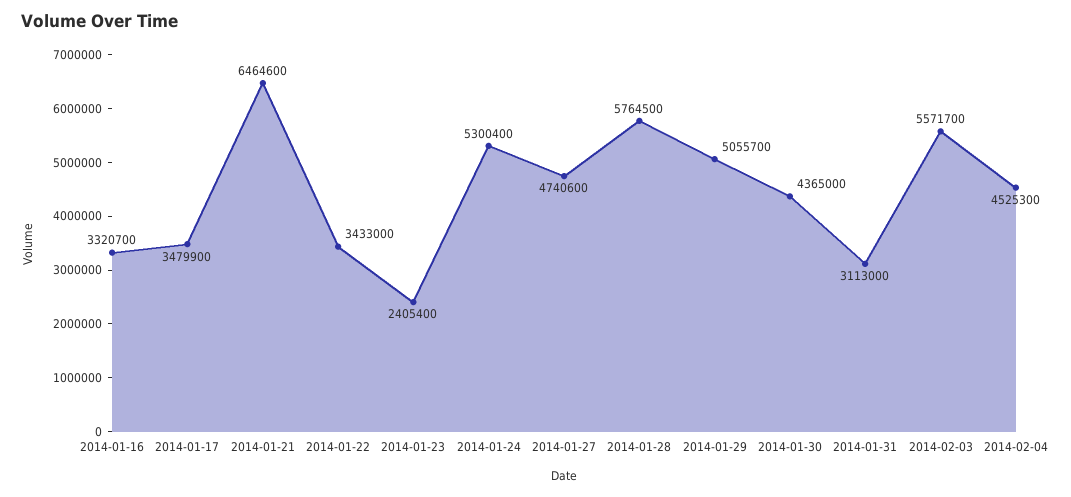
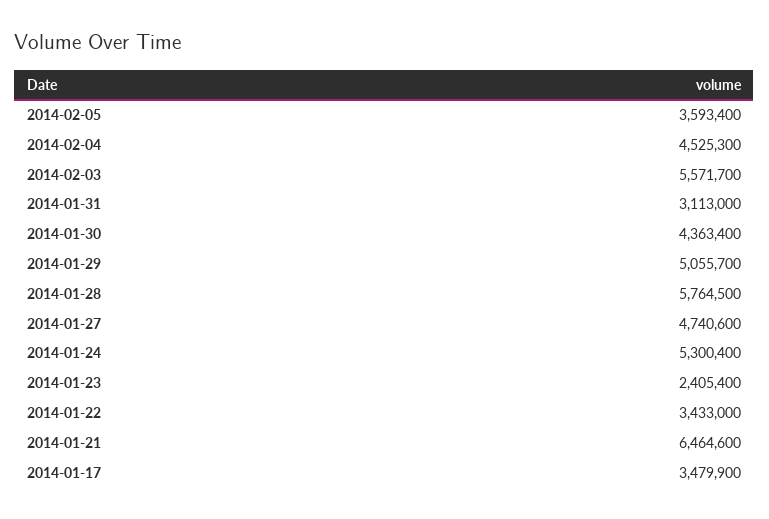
2014-01-16: 3320700 -> none
2014-01-30: 4365000 -> 4363400
2014-02-05: none -> 3593400

